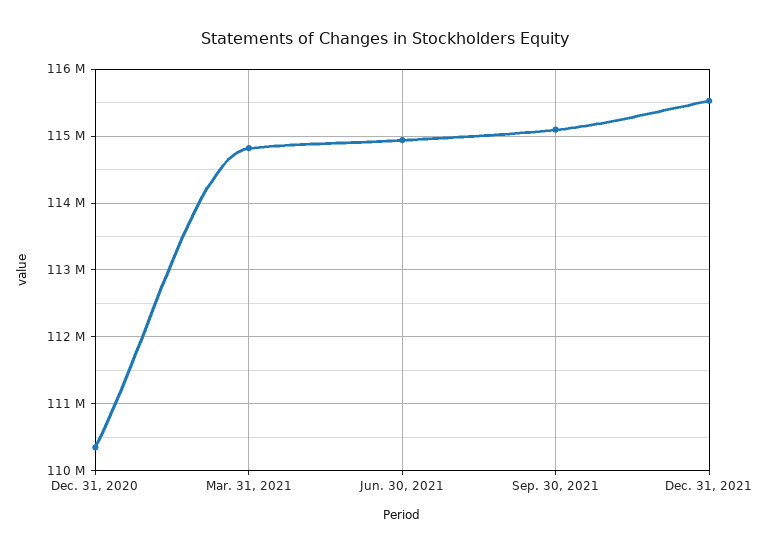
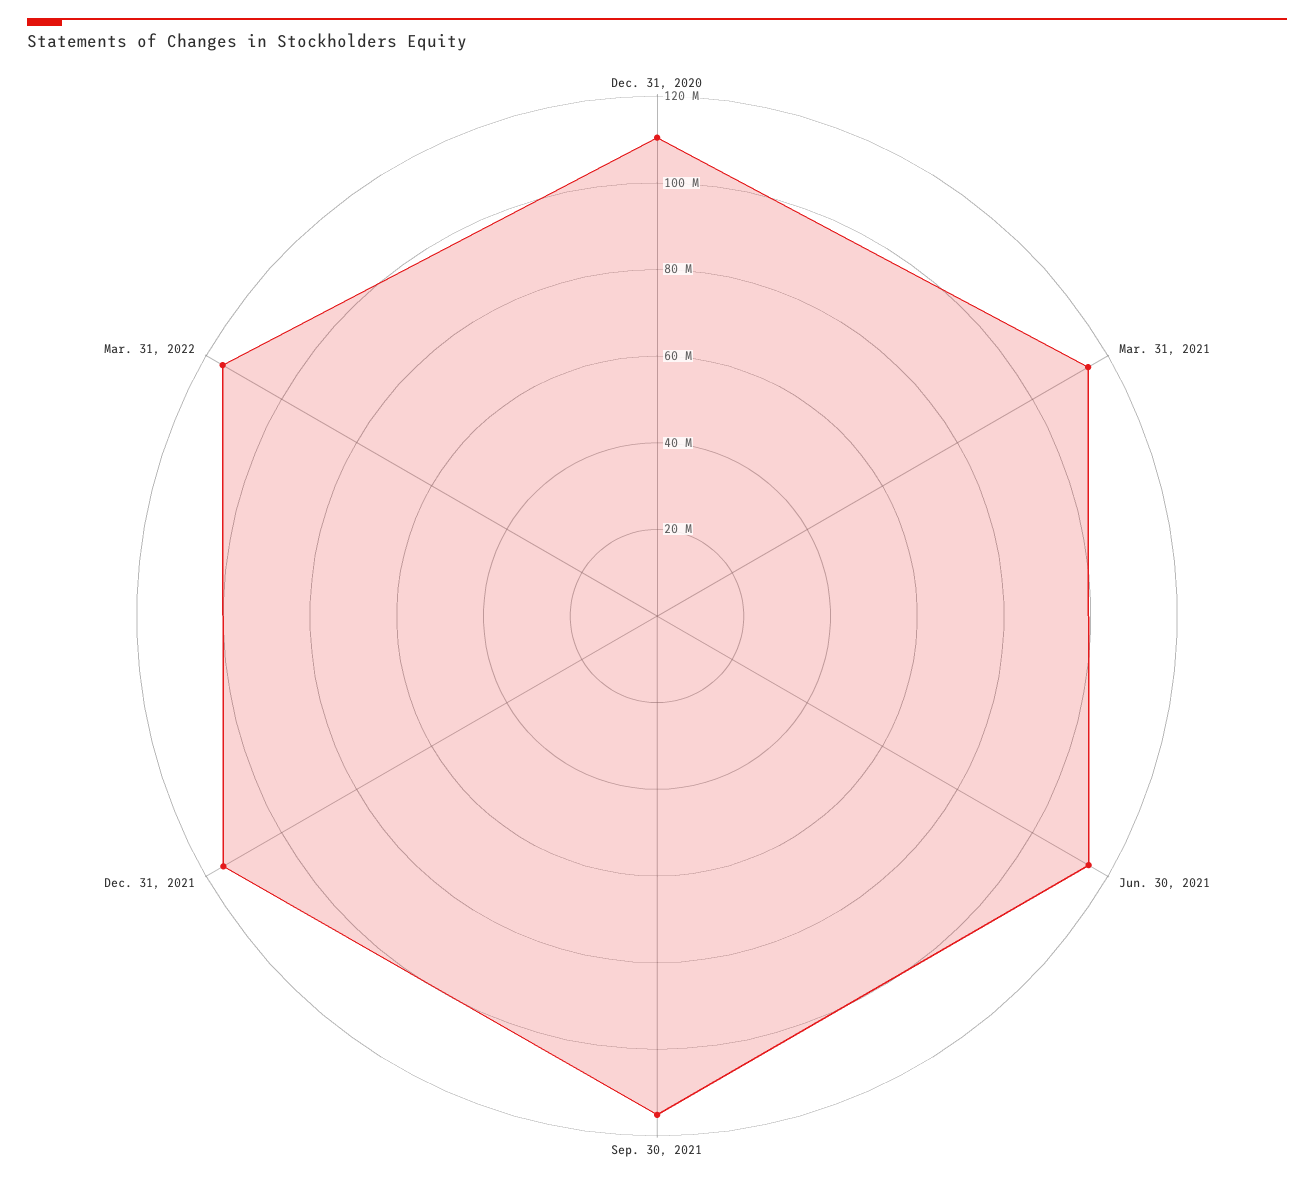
Mar. 31, 2022: none -> 115000000

